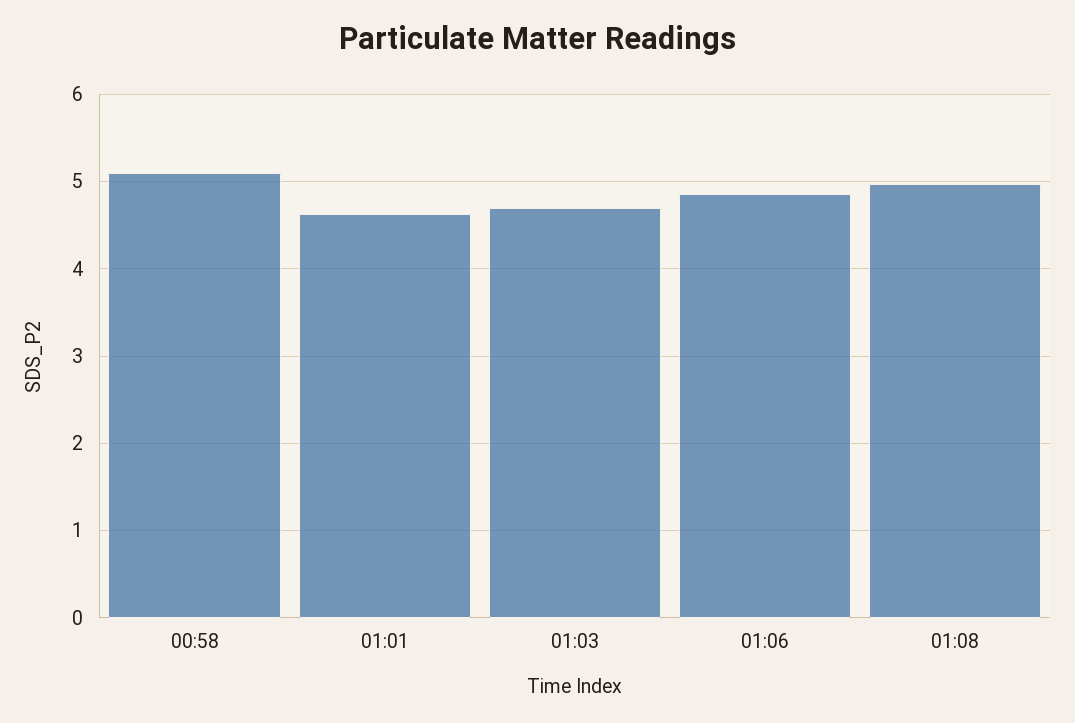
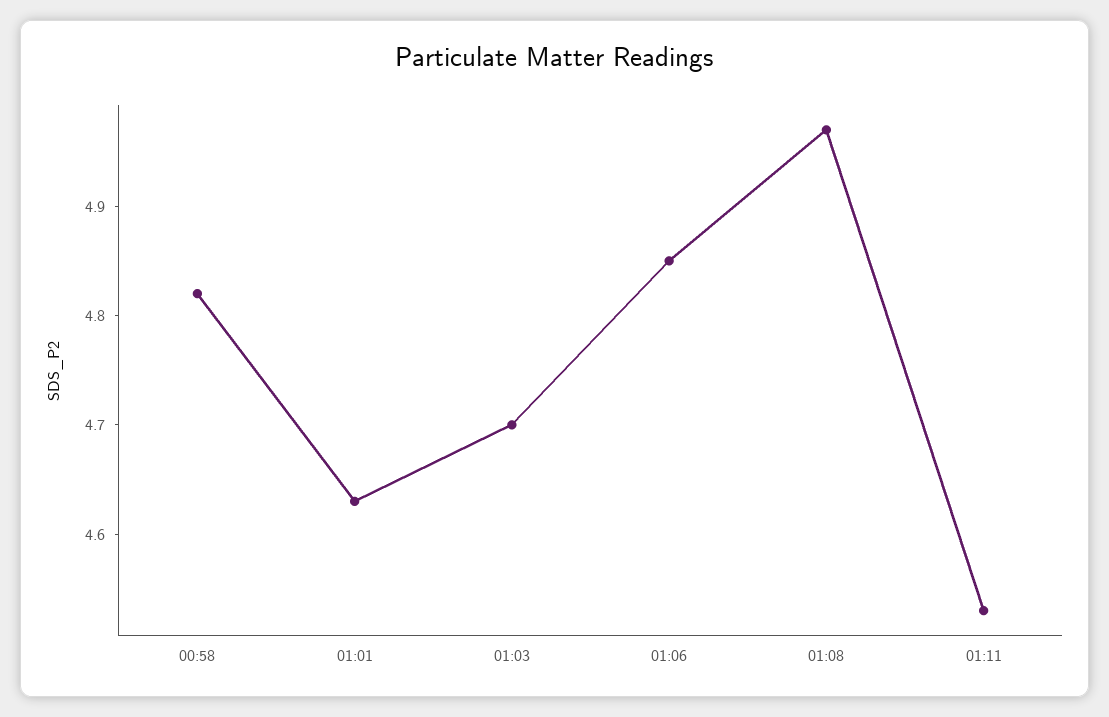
00:58: 5.1 -> 4.82
01:11: none -> 4.53

